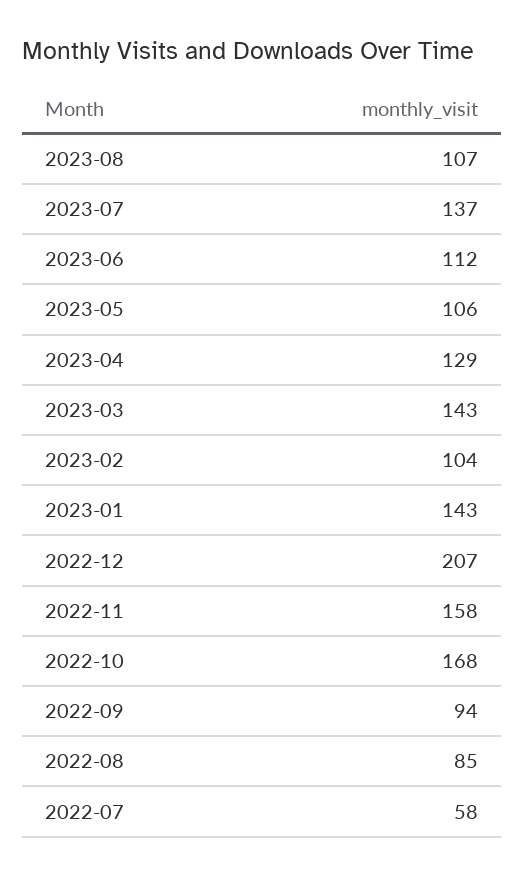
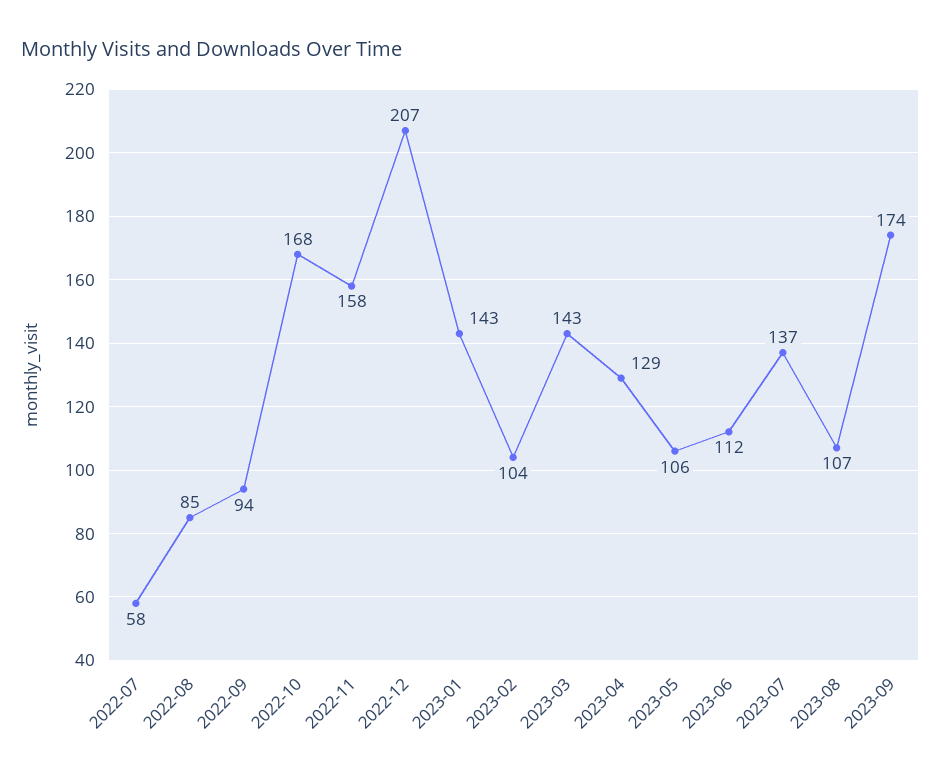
2023-09: none -> 174

